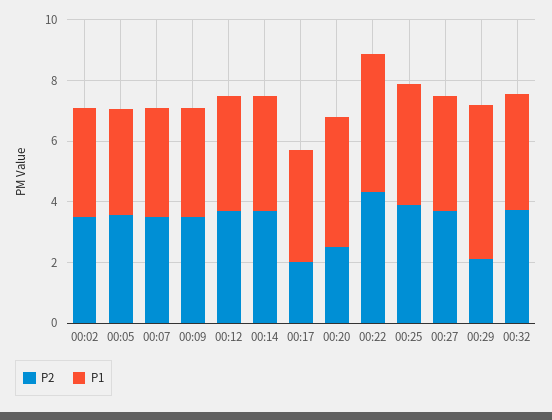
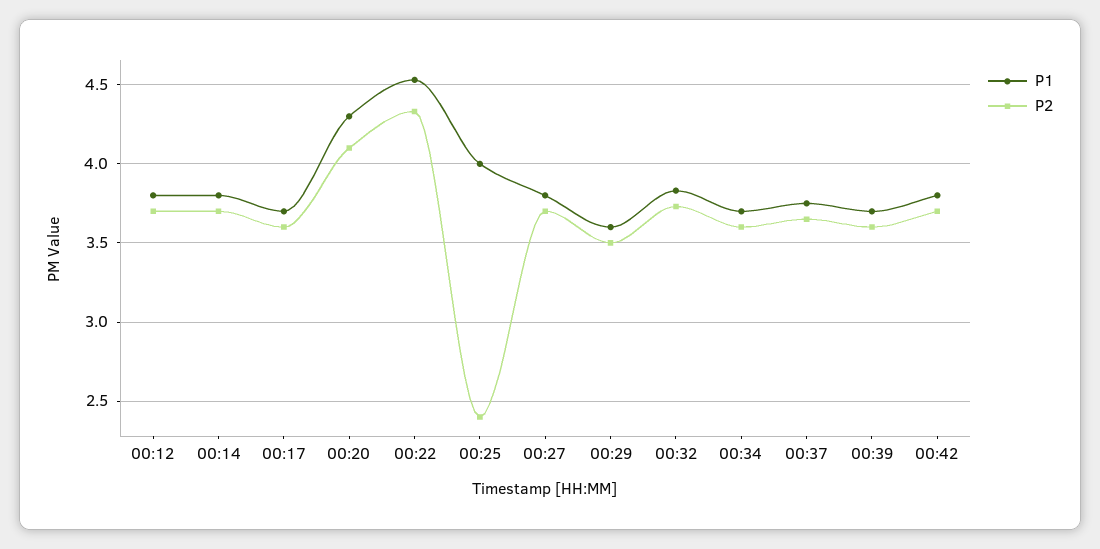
P2, 00:02: 3.5 -> none
P1, 00:02: 3.5 -> none
P2, 00:05: 3.5 -> none
P1, 00:05: 3.5 -> none
P2, 00:07: 3.5 -> none
P1, 00:07: 3.5 -> none
P2, 00:09: 3.5 -> none
P1, 00:09: 3.5 -> none
P2, 00:17: 2 -> 3.6
P2, 00:20: 2.5 -> 4.1
P2, 00:25: 4 -> 2.4
P2, 00:29: 2 -> 3.5
P1, 00:29: 5 -> 3.6
P1, 00:34: none -> 3.7
P2, 00:34: none -> 3.6
P1, 00:37: none -> 3.75
P2, 00:37: none -> 3.65
P1, 00:39: none -> 3.7
P2, 00:39: none -> 3.6
P1, 00:42: none -> 3.8
P2, 00:42: none -> 3.7

